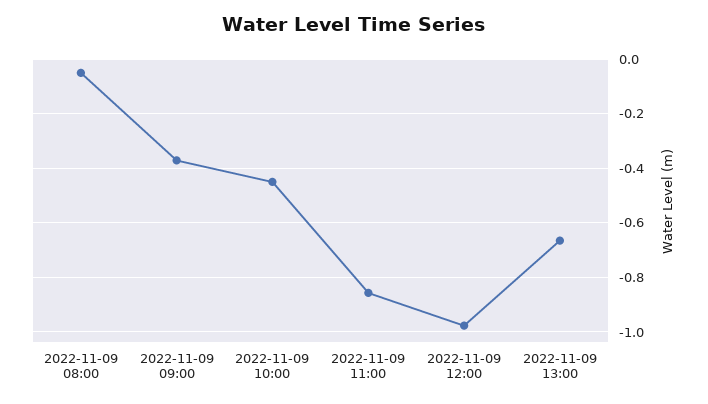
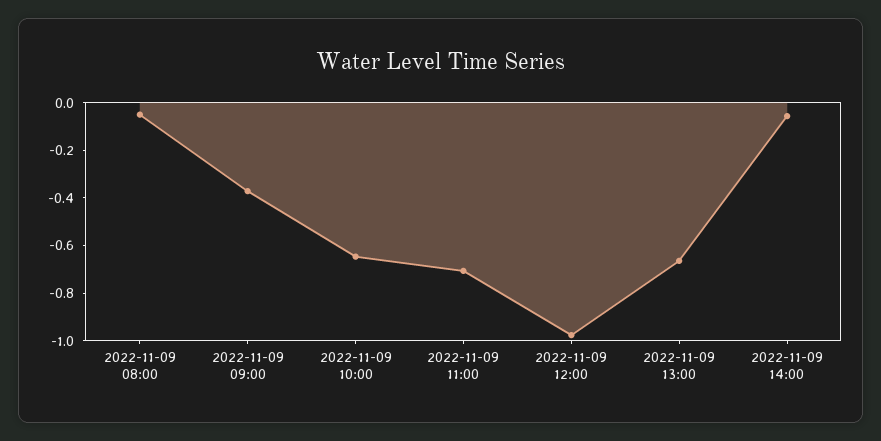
2022-11-09 10:00: -0.45 -> -0.65
2022-11-09 11:00: -0.85 -> -0.7
2022-11-09 14:00: none -> -0.05

